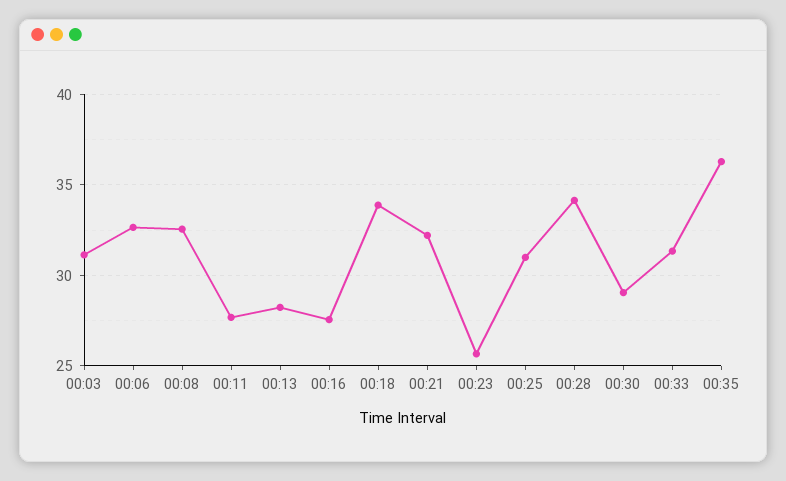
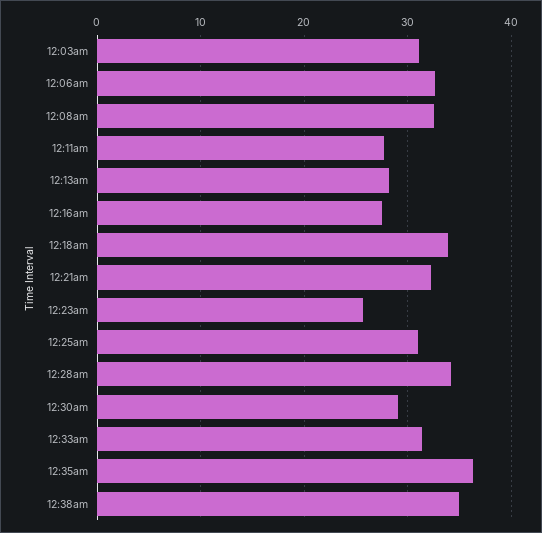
12:38am: none -> 35

